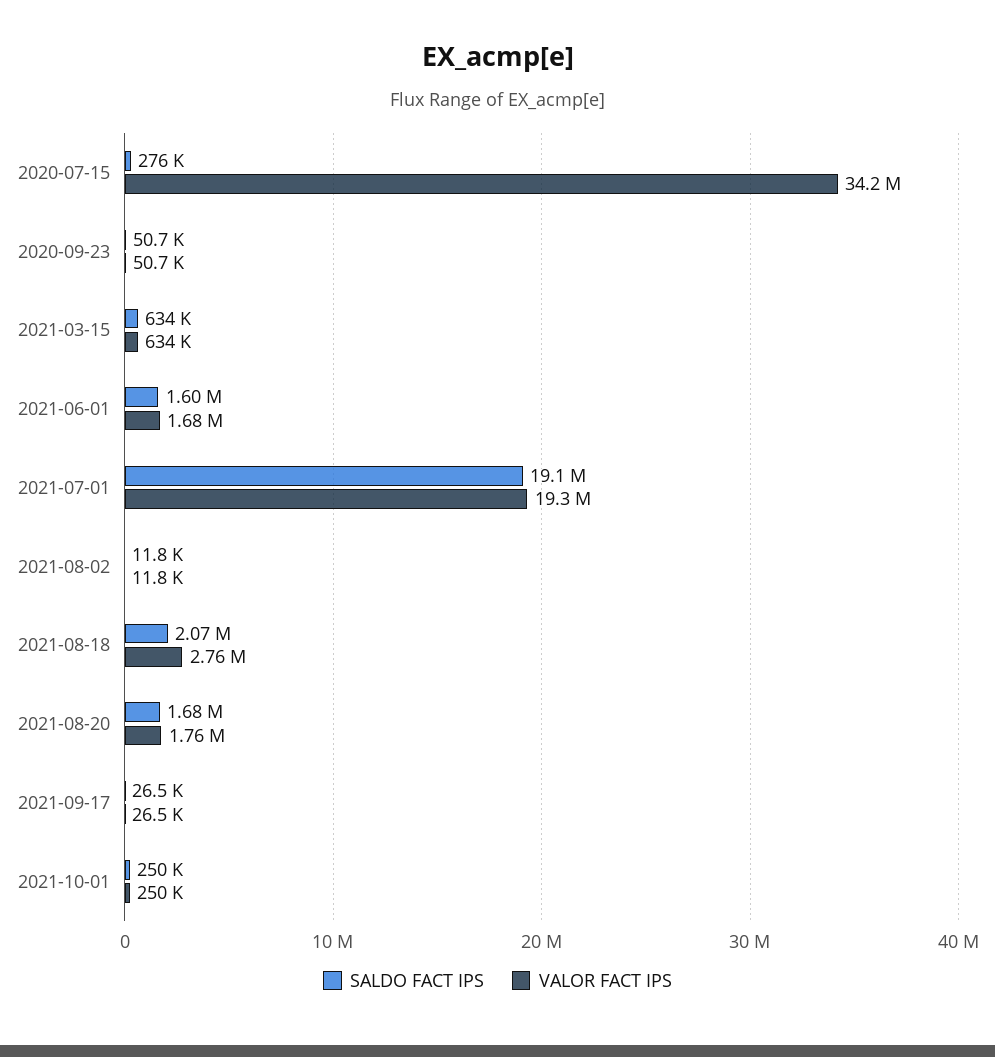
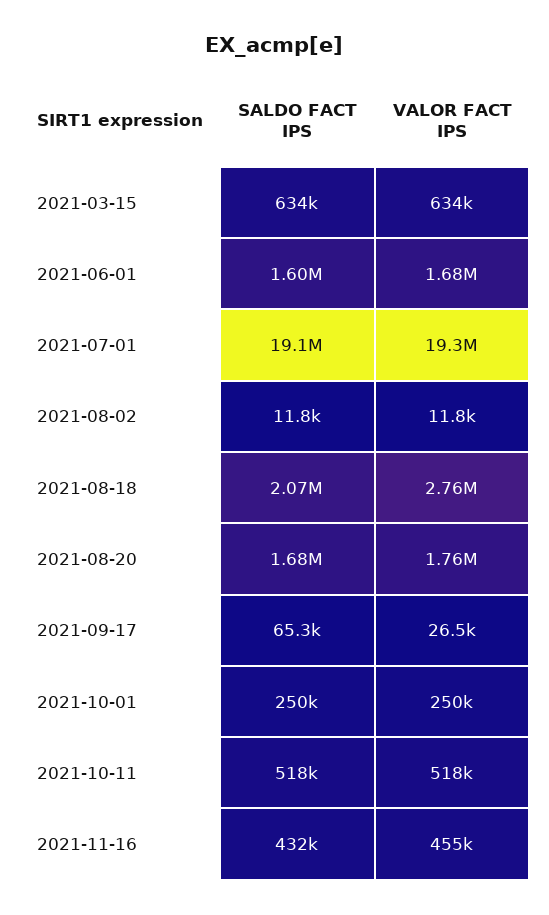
SALDO FACT IPS, 2020-07-15: 276000 -> none
VALOR FACT IPS, 2020-07-15: 34200000 -> none
SALDO FACT IPS, 2020-09-23: 50700 -> none
VALOR FACT IPS, 2020-09-23: 50700 -> none
SALDO FACT IPS, 2021-09-17: 26500 -> 65300
SALDO FACT IPS, 2021-10-11: none -> 518000
VALOR FACT IPS, 2021-10-11: none -> 518000
SALDO FACT IPS, 2021-11-16: none -> 432000
VALOR FACT IPS, 2021-11-16: none -> 455000

